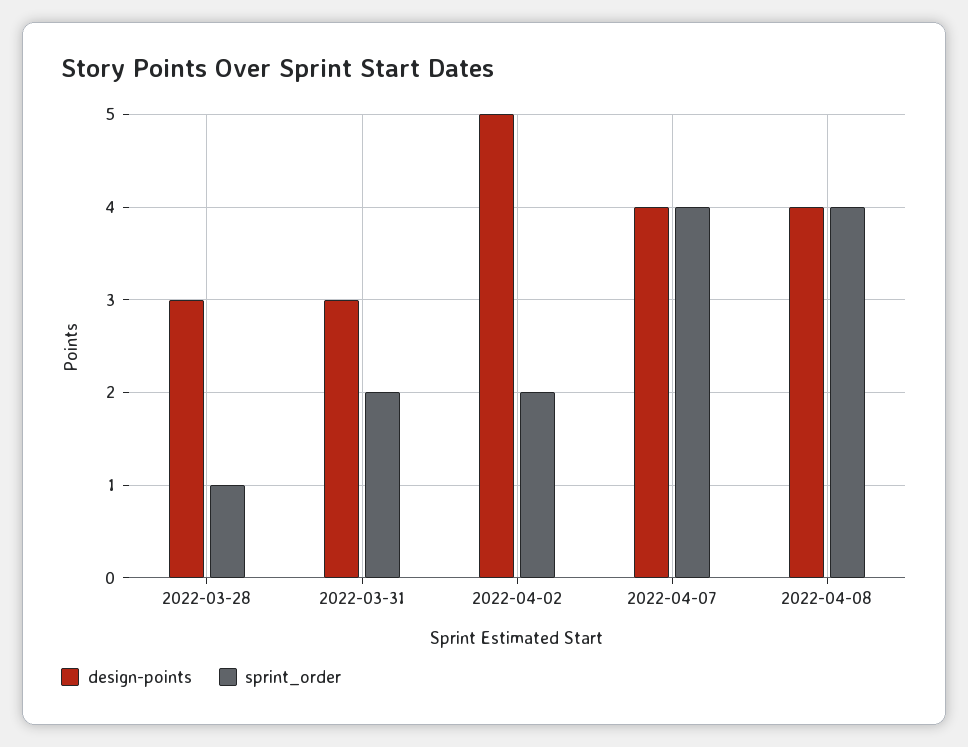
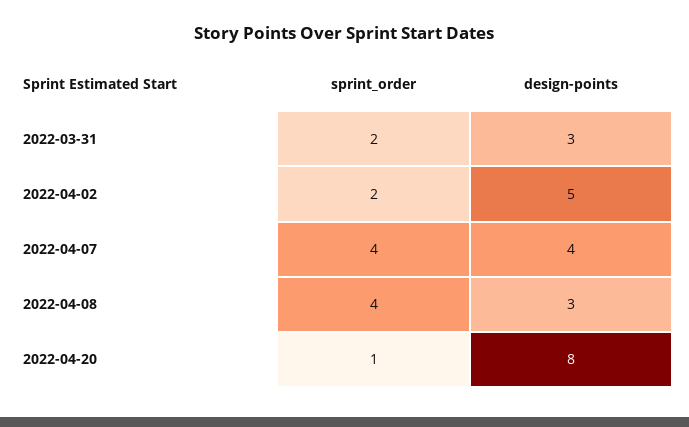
design-points, 2022-03-28: 3 -> none
sprint_order, 2022-03-28: 1 -> none
design-points, 2022-04-08: 4 -> 3
sprint_order, 2022-04-20: none -> 1
design-points, 2022-04-20: none -> 8

